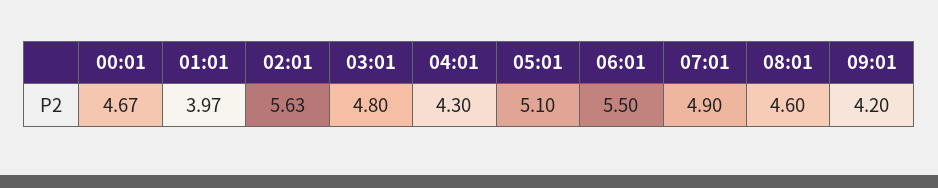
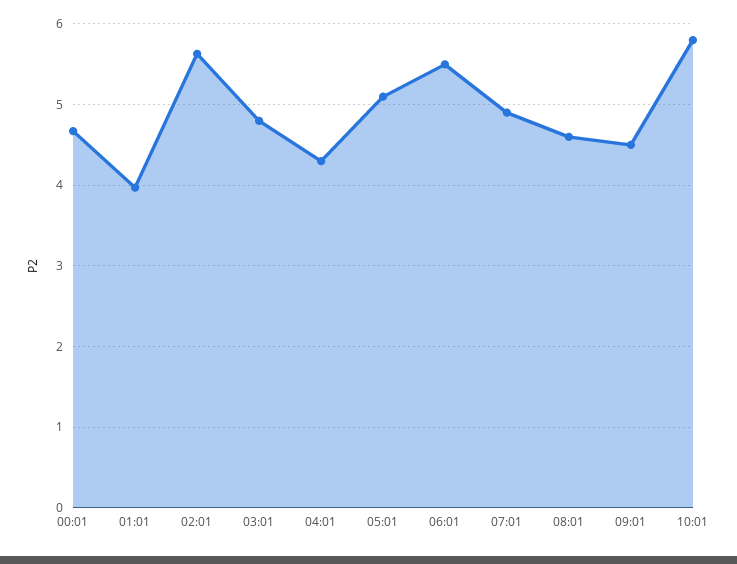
09:01: 4.2 -> 4.5
10:01: none -> 5.8

